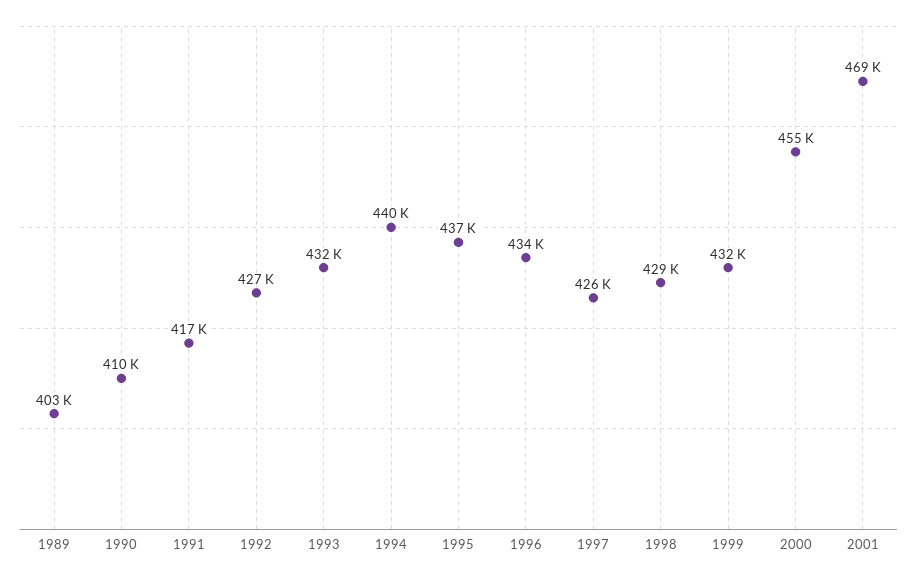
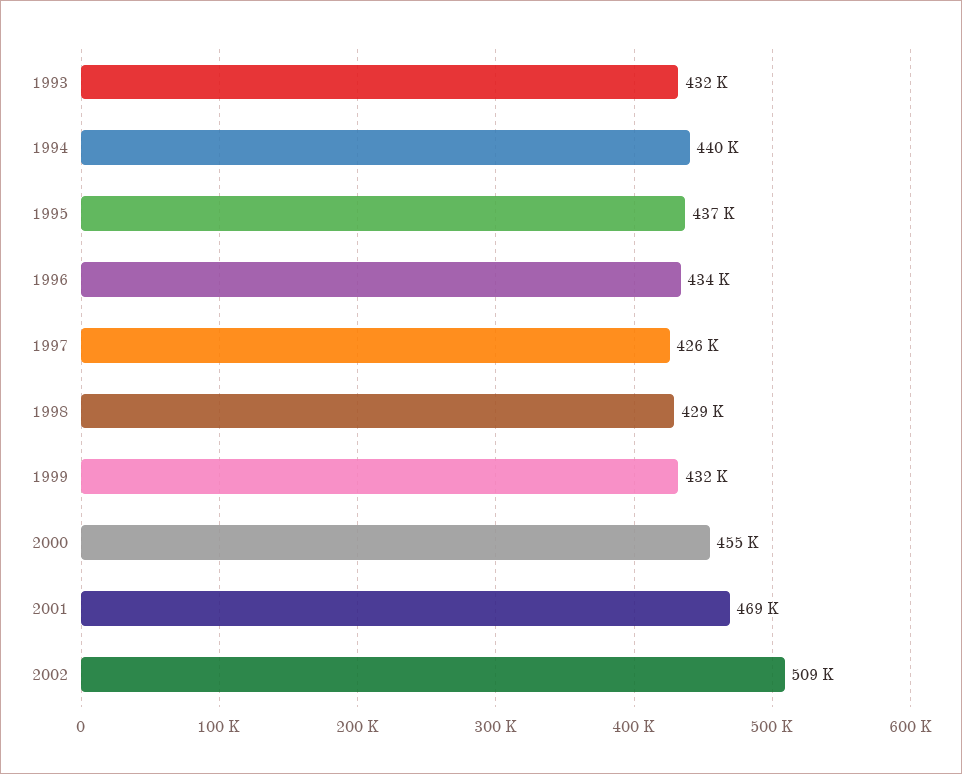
1989: 403000 -> none
1990: 410000 -> none
1991: 417000 -> none
1992: 427000 -> none
2002: none -> 509000

